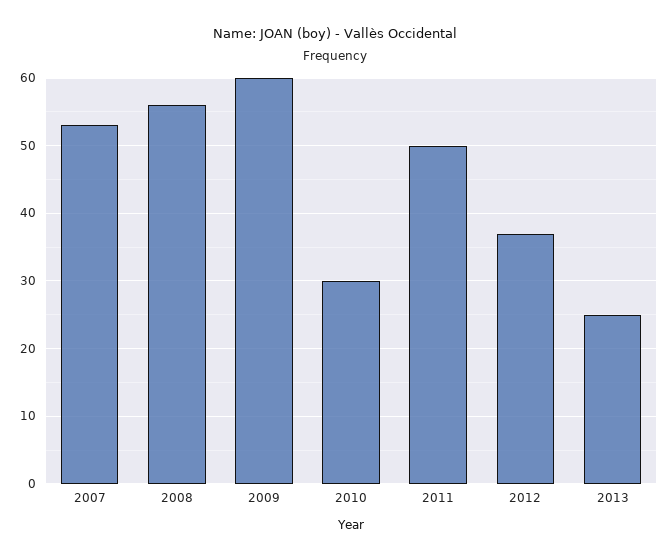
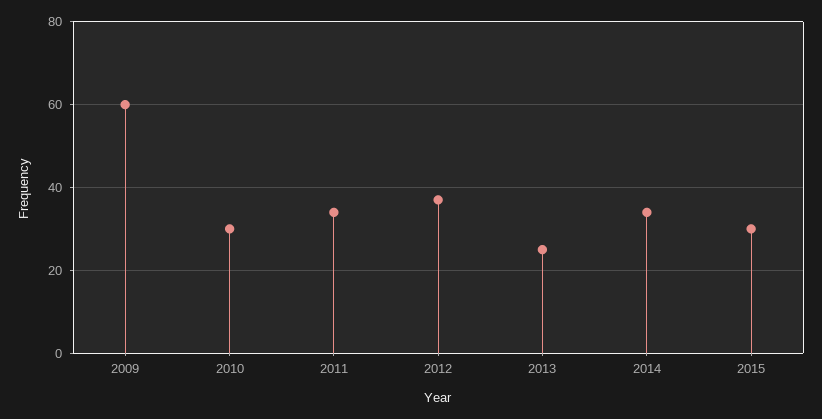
2007: 53 -> none
2008: 56 -> none
2011: 50 -> 35
2014: none -> 35
2015: none -> 30

